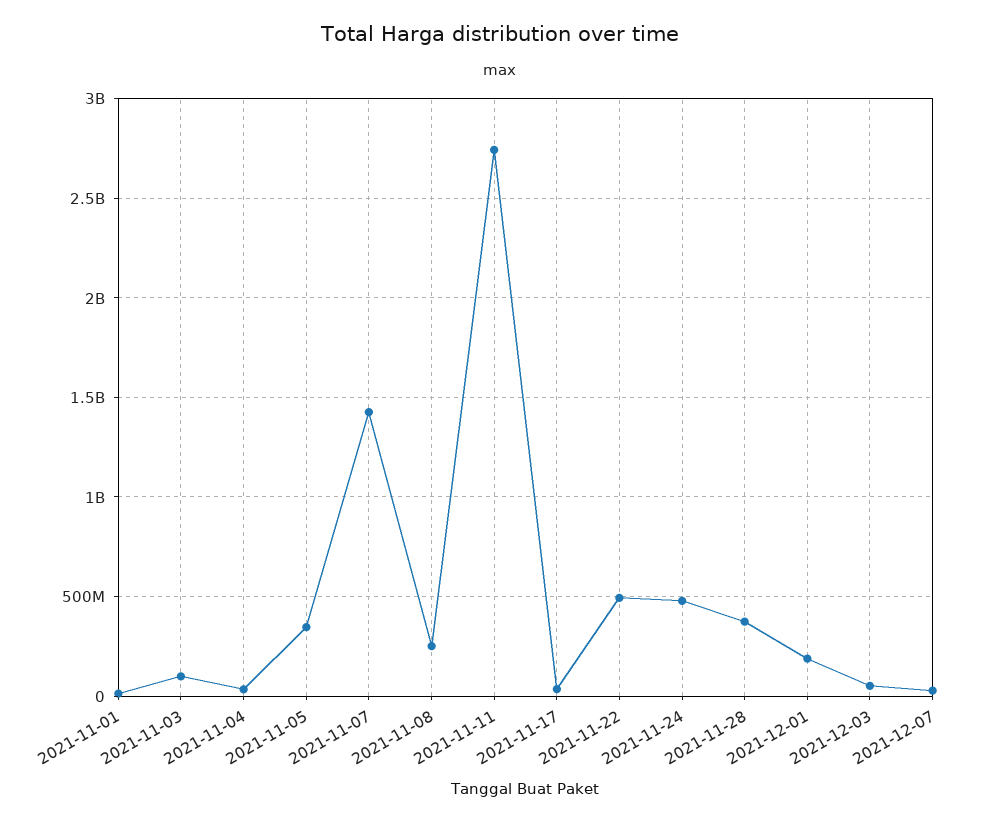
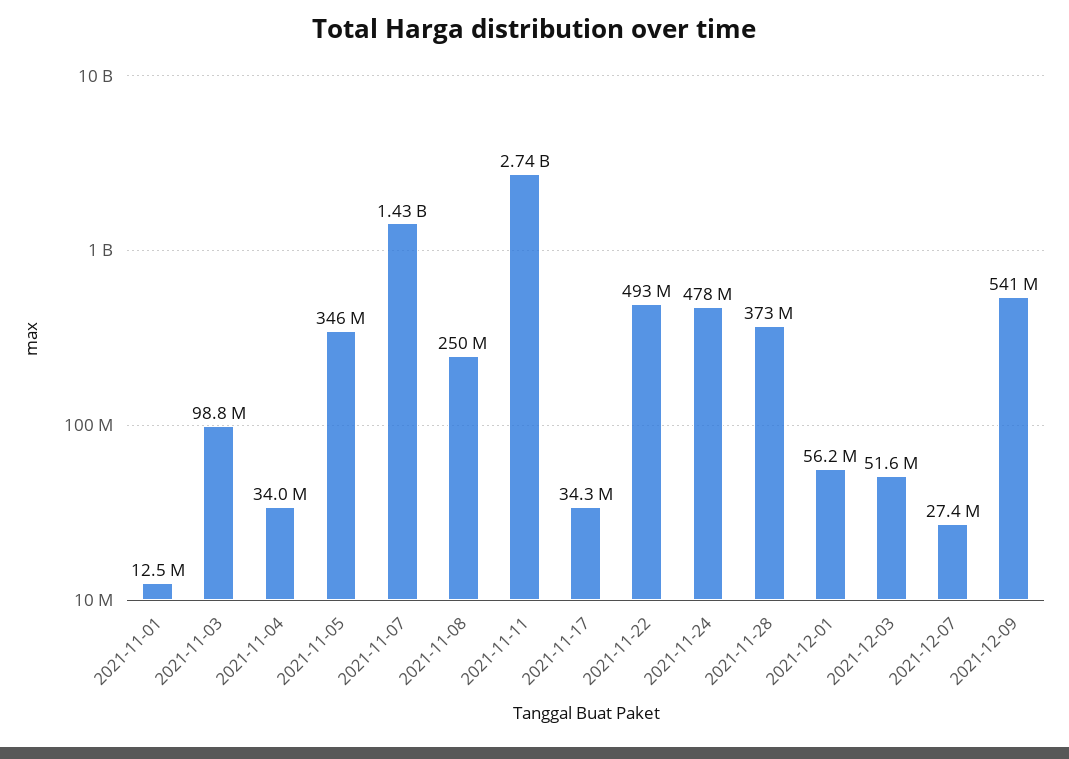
2021-12-01: 200000000 -> 56200000
2021-12-09: none -> 541000000

